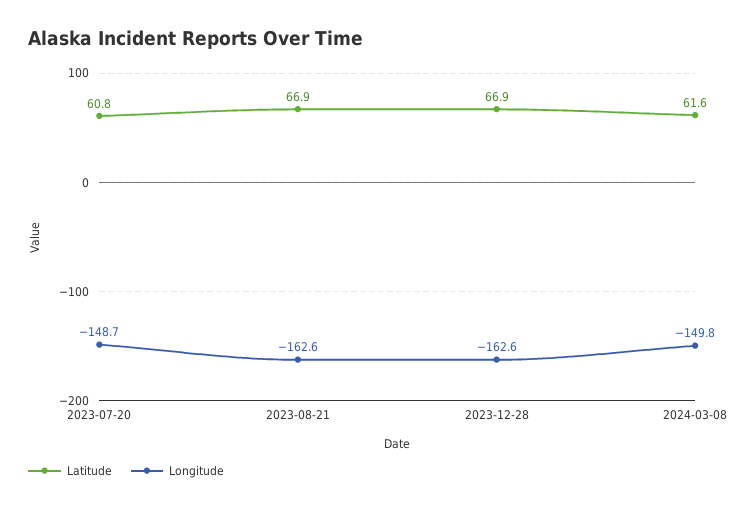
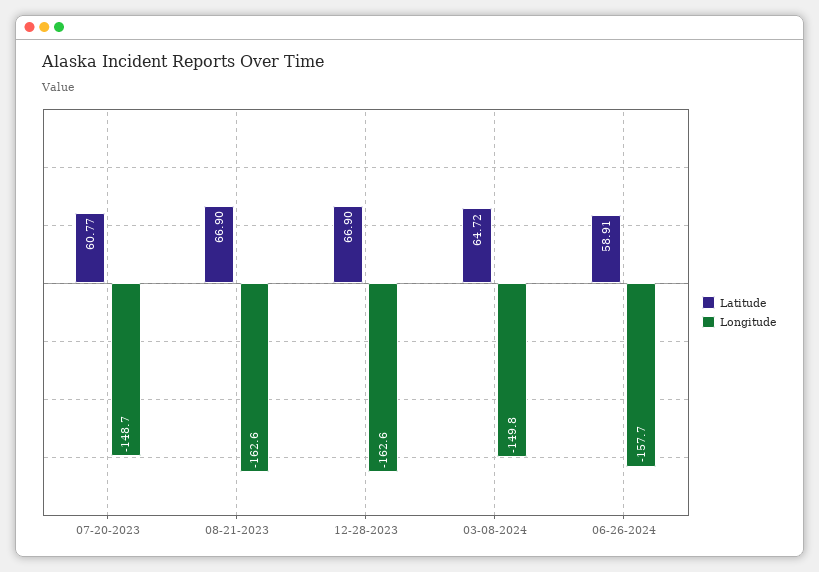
Latitude, 2024-03-08: 61.6 -> 64.72
Latitude, 06-26-2024: none -> 58.91
Longitude, 06-26-2024: none -> -157.7

